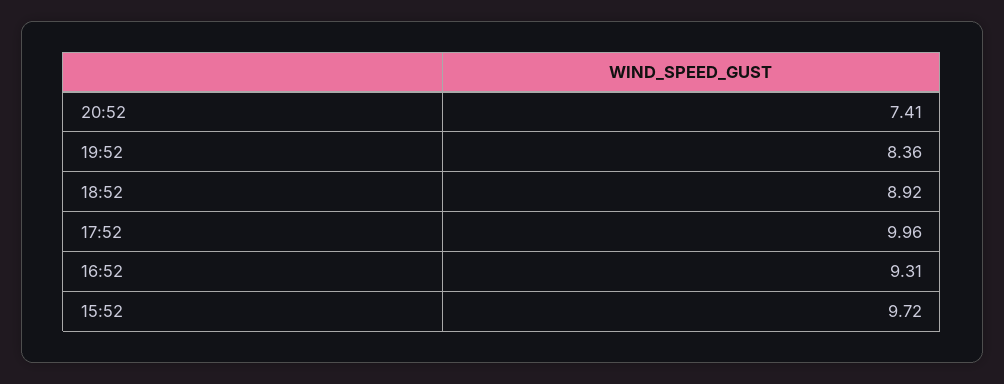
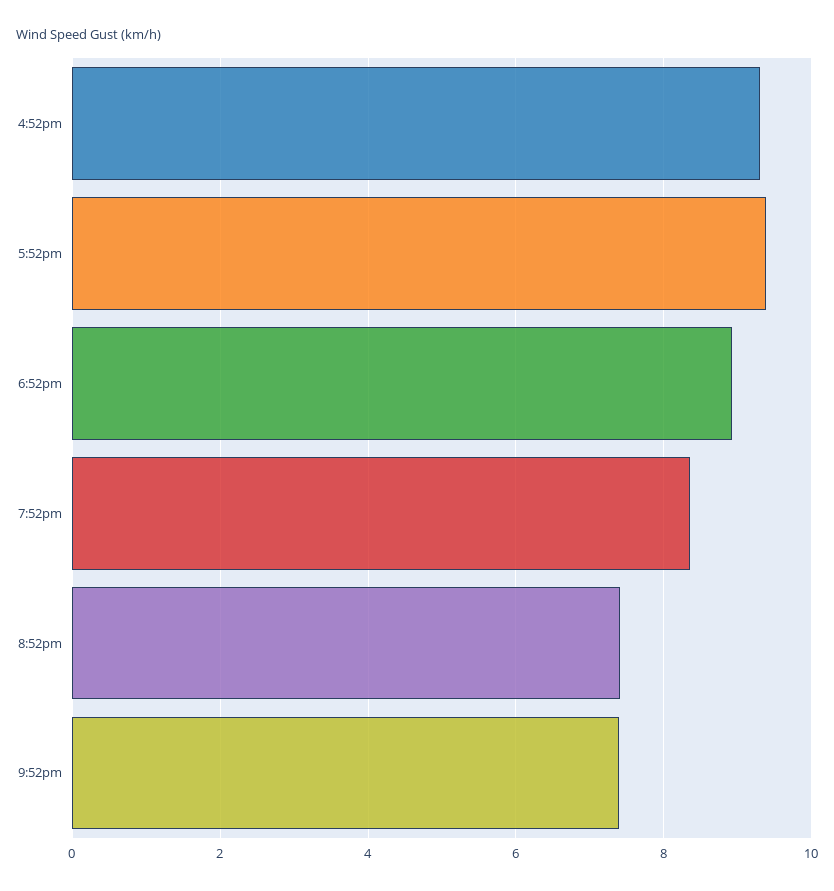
17:52: 9.96 -> 9.4
15:52: 9.72 -> none
9:52pm: none -> 7.4

